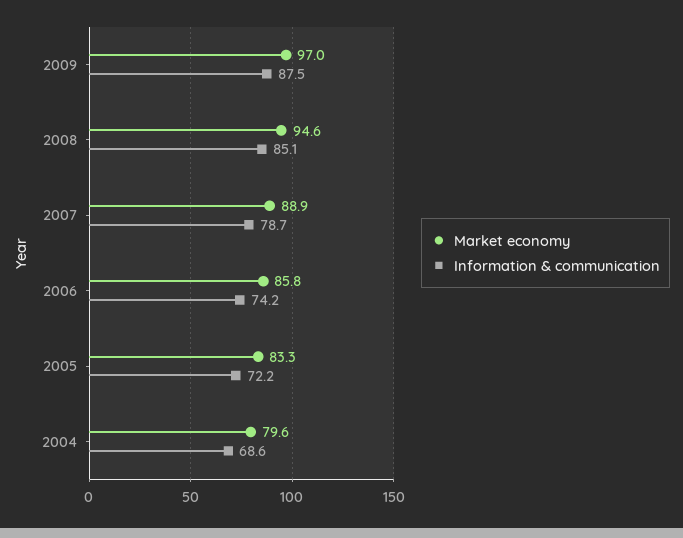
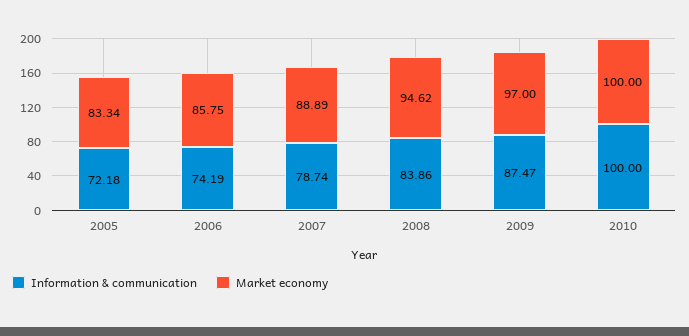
Information & communication, 2008: 85.1 -> 83.86
Market economy, 2004: 79.6 -> none
Information & communication, 2004: 68.6 -> none
Information & communication, 2010: none -> 100
Market economy, 2010: none -> 100

